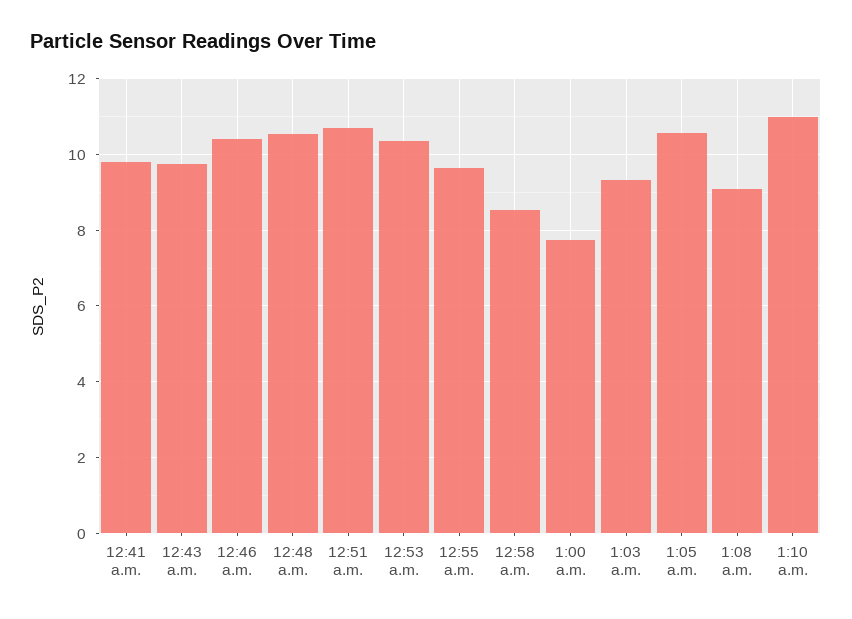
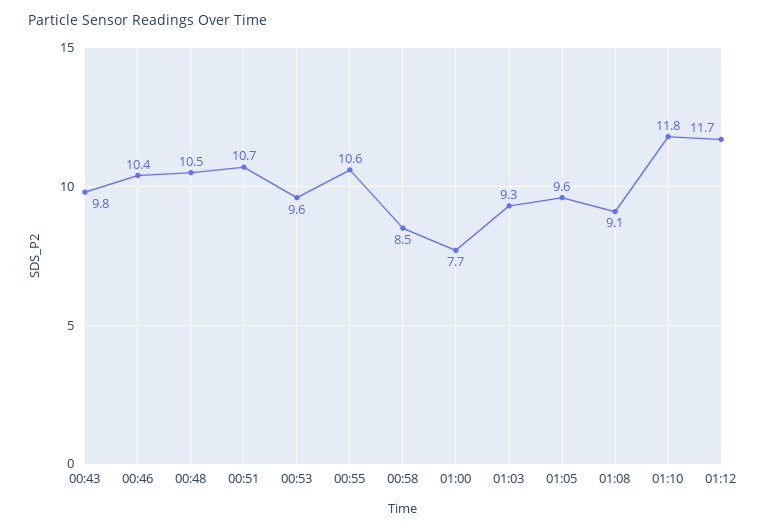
12:41 a.m.: 9.8 -> none
12:53 a.m.: 10.4 -> 9.6
12:55 a.m.: 9.6 -> 10.6
1:05 a.m.: 10.6 -> 9.6
1:10 a.m.: 11 -> 11.8
01:12: none -> 11.7

